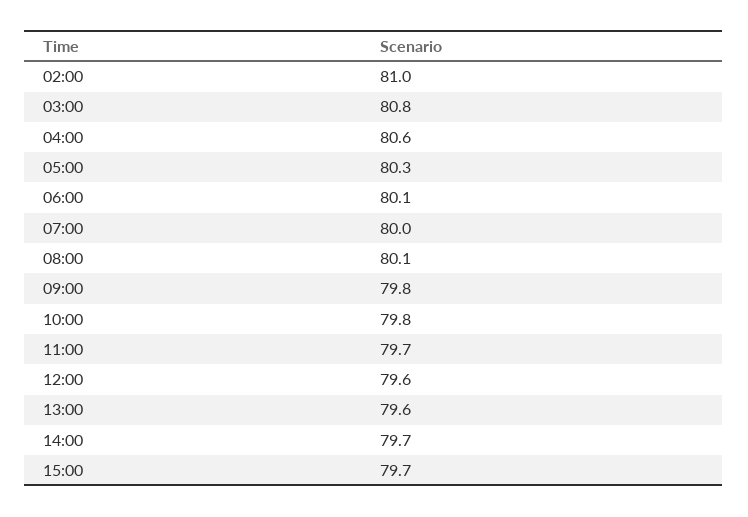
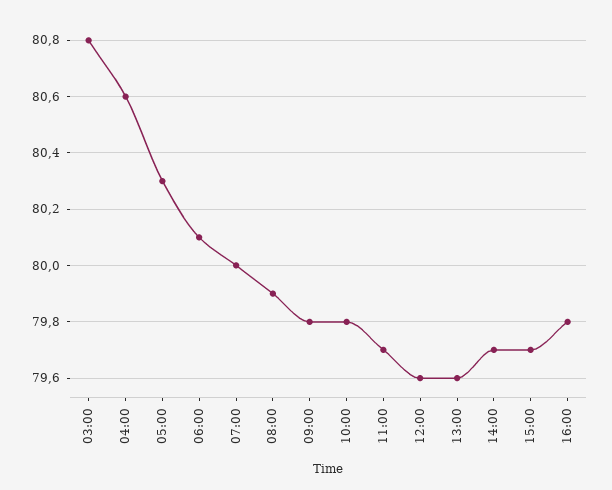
02:00: 81 -> none
08:00: 80.1 -> 79.9
16:00: none -> 79.8

